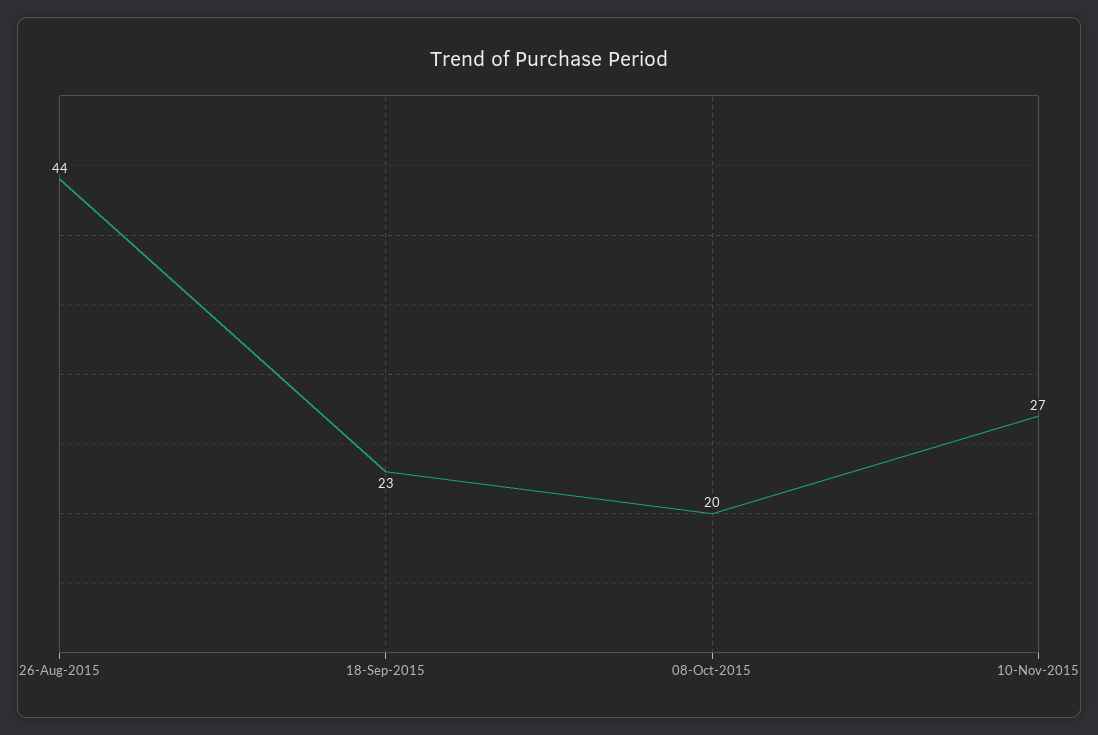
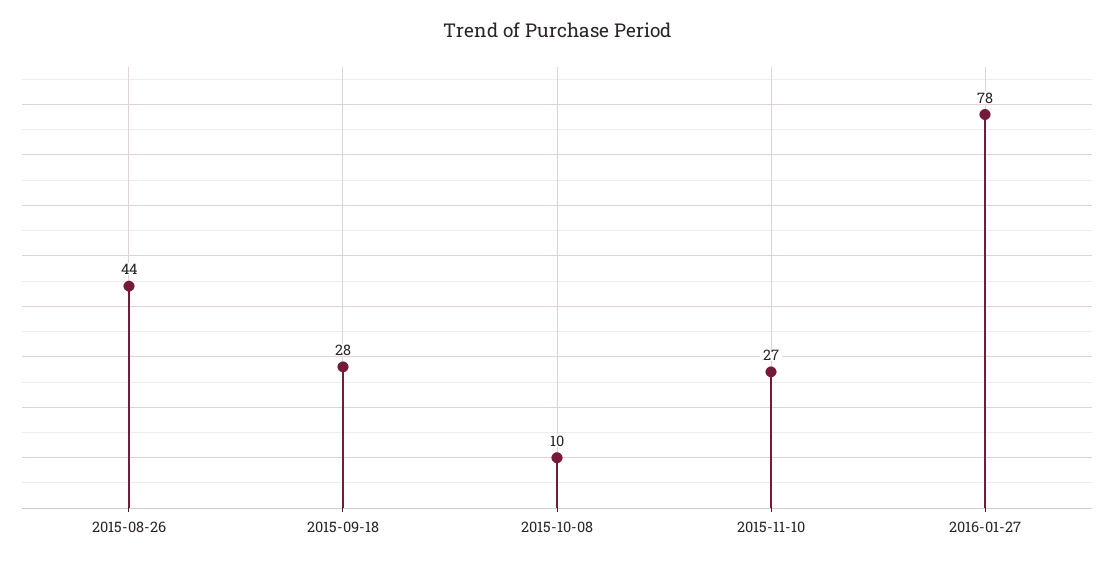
18-Sep-2015: 23 -> 28
08-Oct-2015: 20 -> 10
2016-01-27: none -> 78

